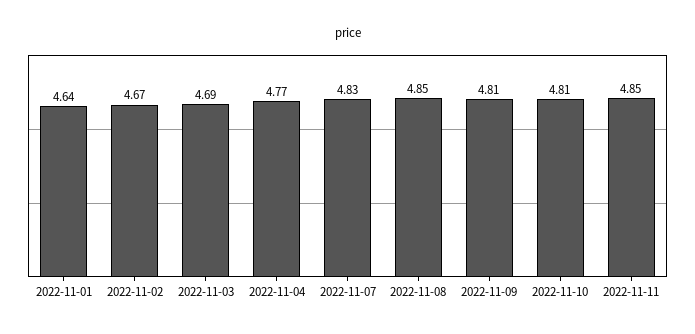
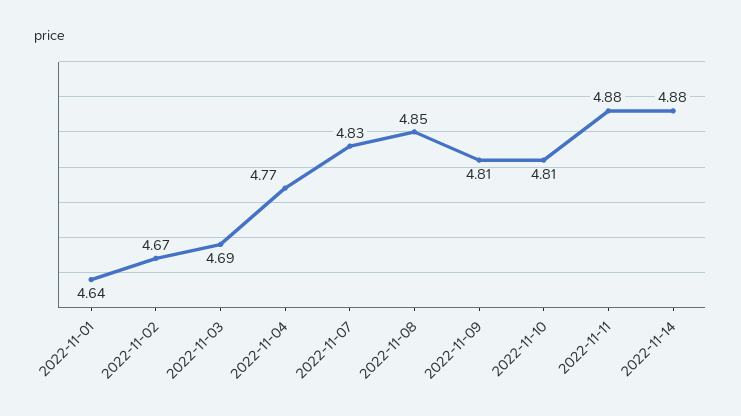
2022-11-11: 4.85 -> 4.88
2022-11-14: none -> 4.88

